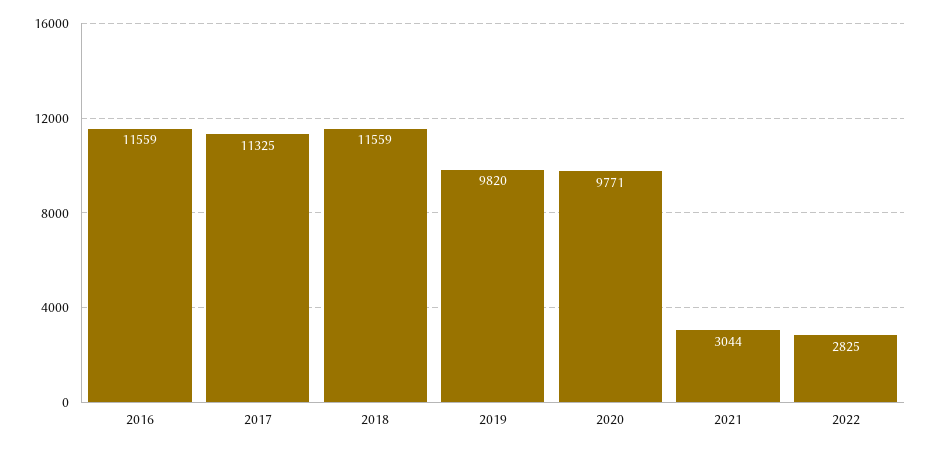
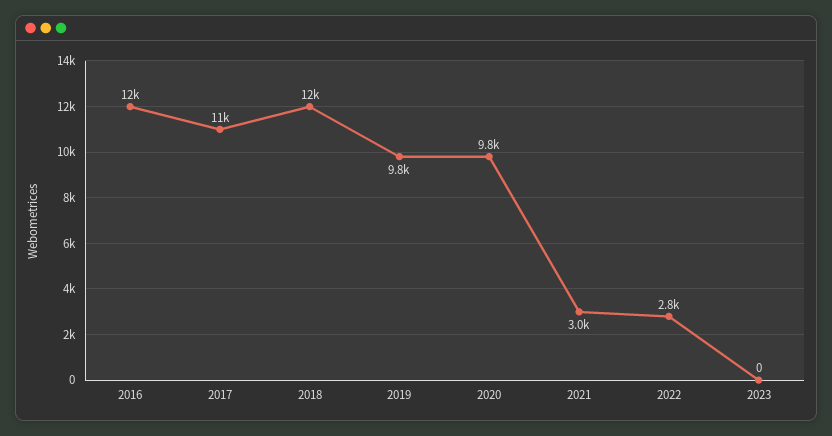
2023: none -> 0

